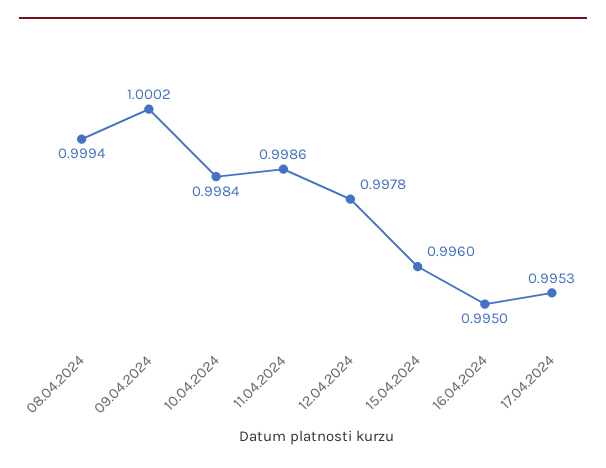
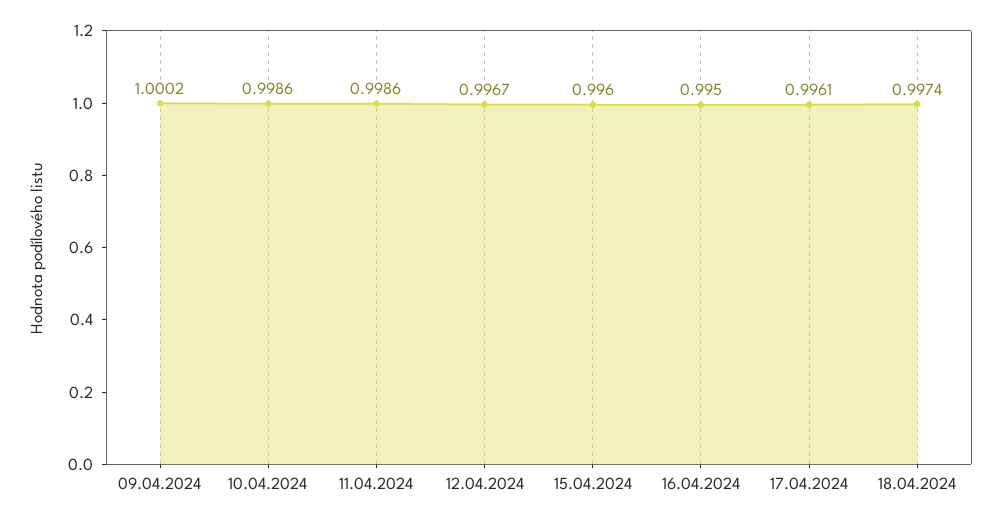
08.04.2024: 0.9994 -> none
10.04.2024: 0.9984 -> 0.9986
12.04.2024: 0.9978 -> 0.9967
17.04.2024: 0.9953 -> 0.9961
18.04.2024: none -> 0.9974

